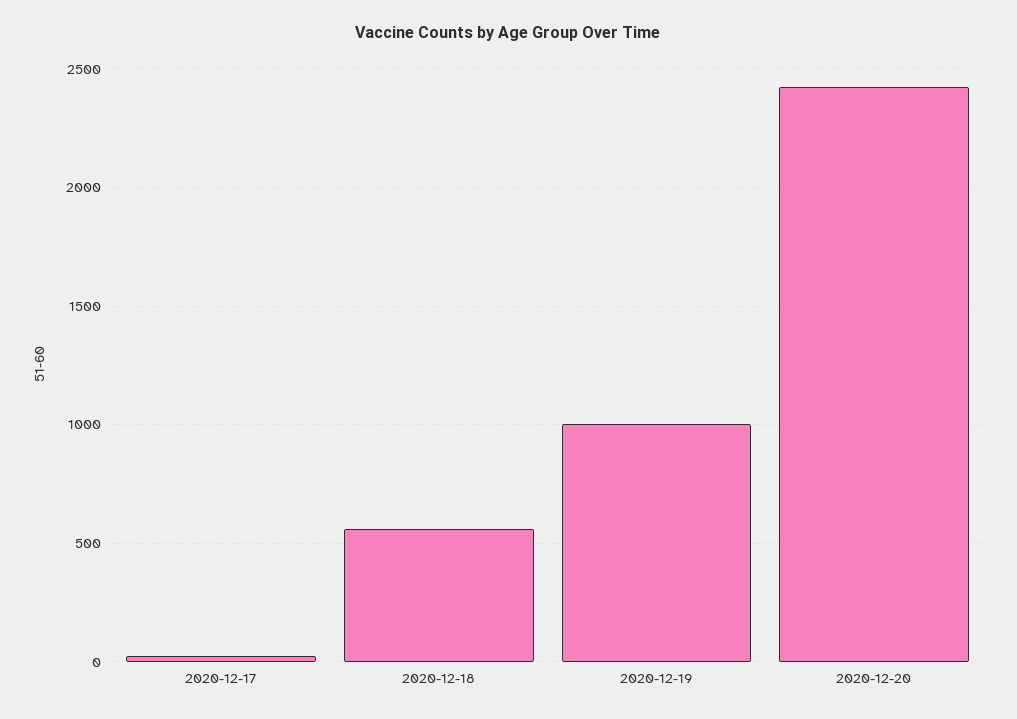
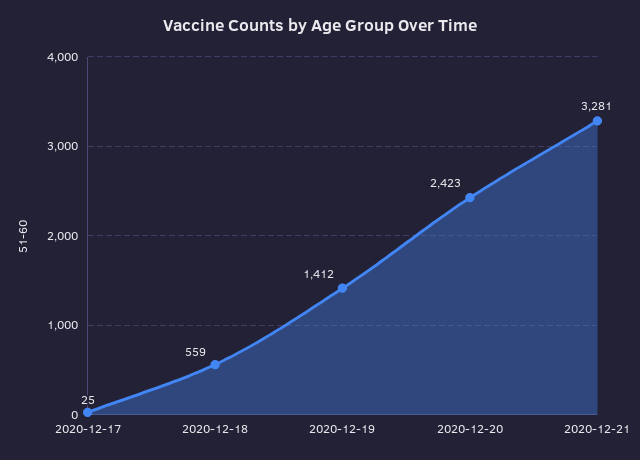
2020-12-19: 1000 -> 1412
2020-12-21: none -> 3281

